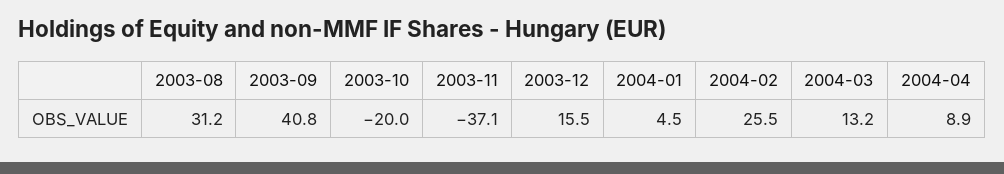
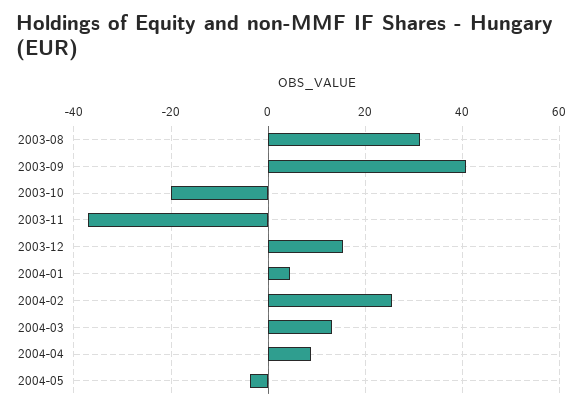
2004-05: none -> -4

